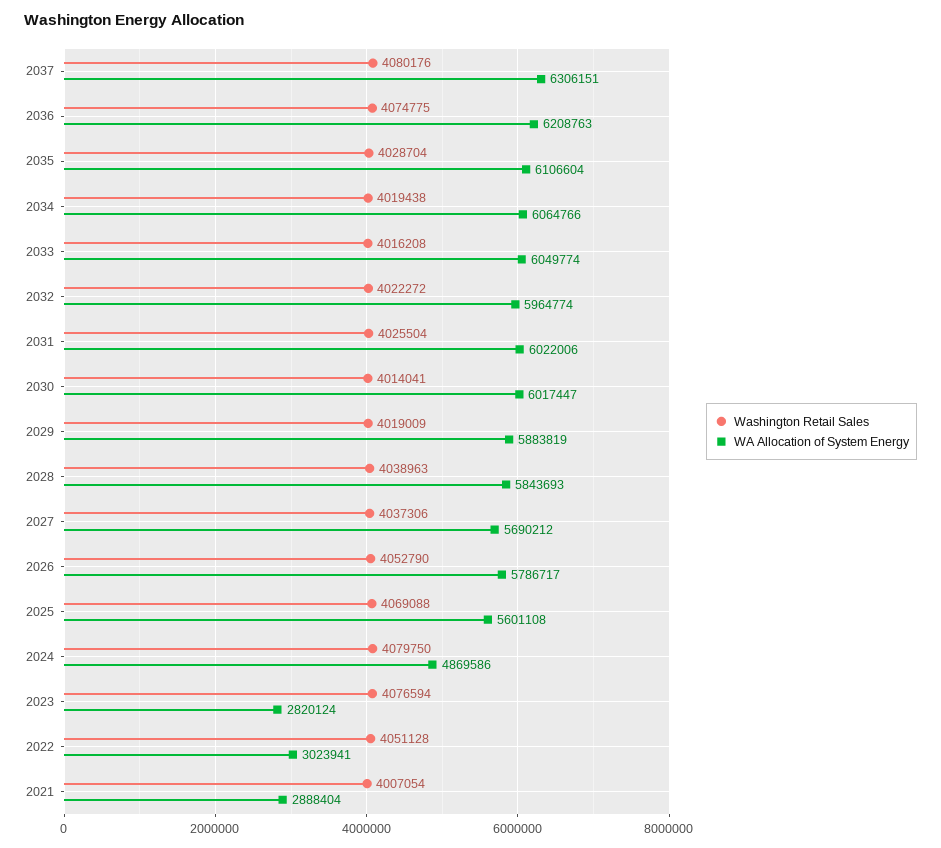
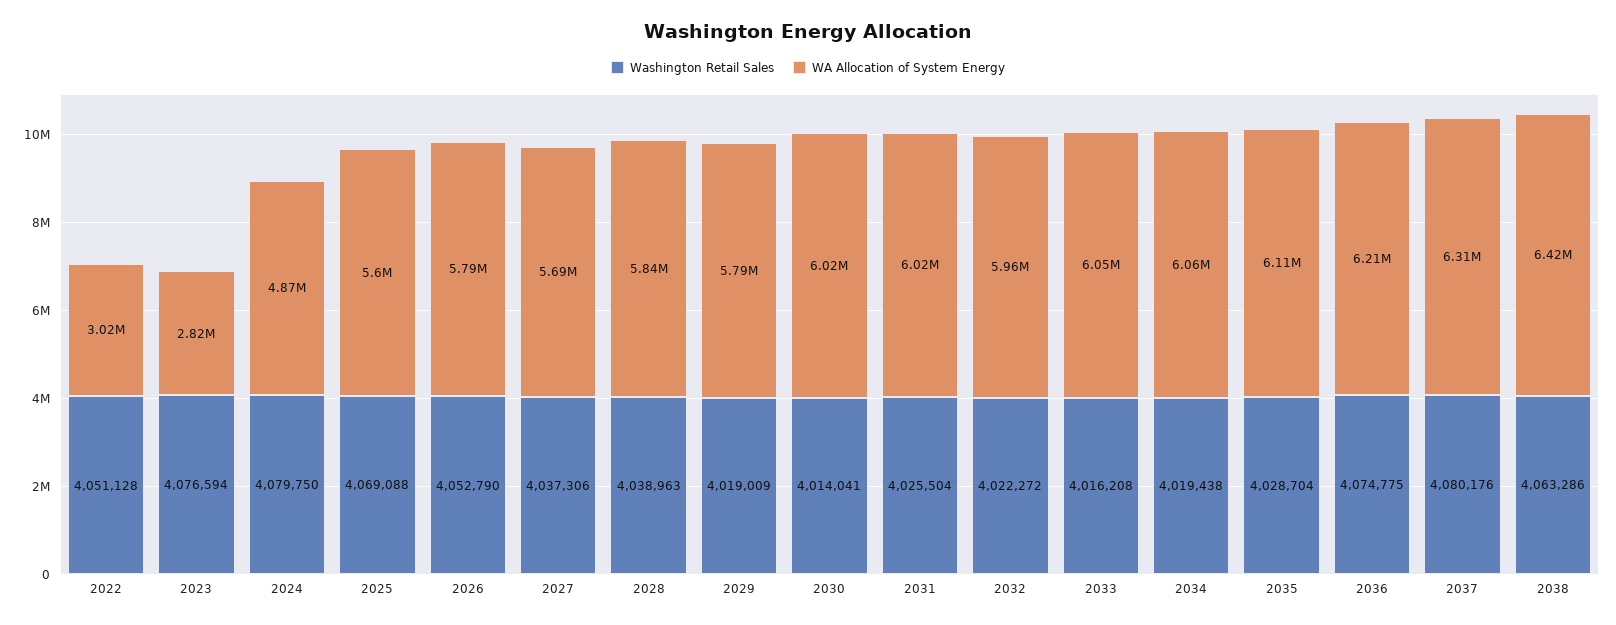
WA Allocation of System Energy, 2029: 5883819 -> 5790000
Washington Retail Sales, 2021: 4007054 -> none
WA Allocation of System Energy, 2021: 2888404 -> none
Washington Retail Sales, 2038: none -> 4063286
WA Allocation of System Energy, 2038: none -> 6420000

